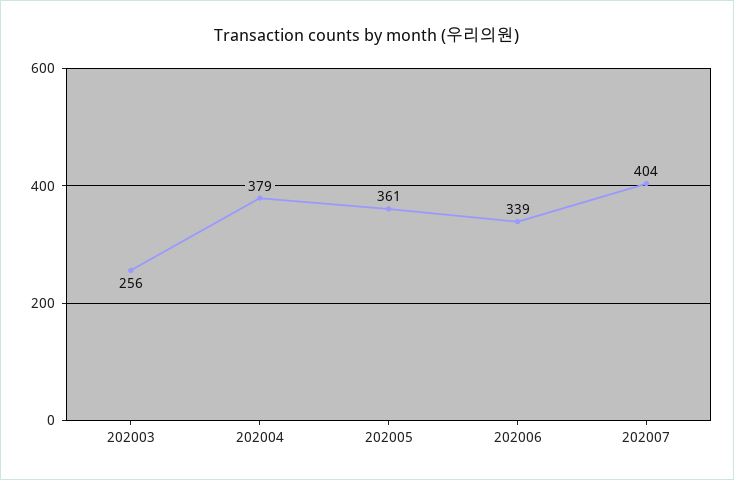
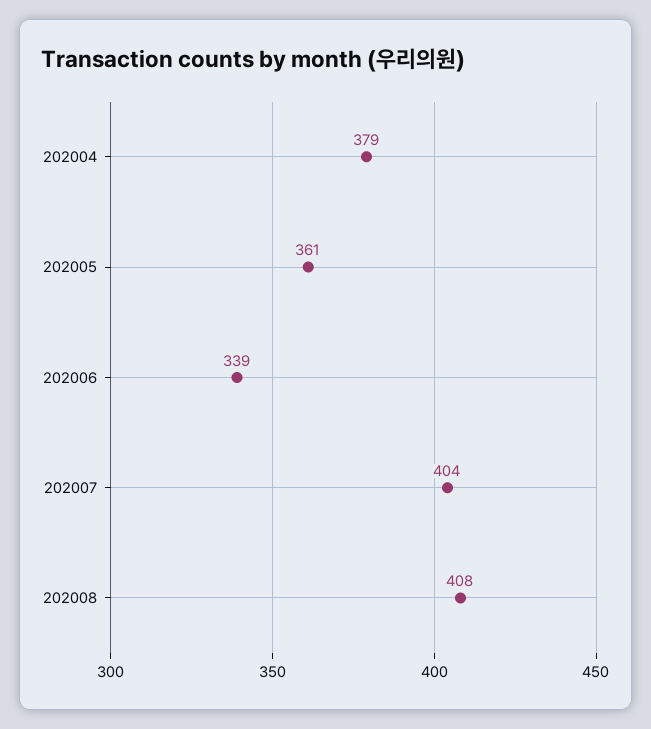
202003: 256 -> none
202008: none -> 408

